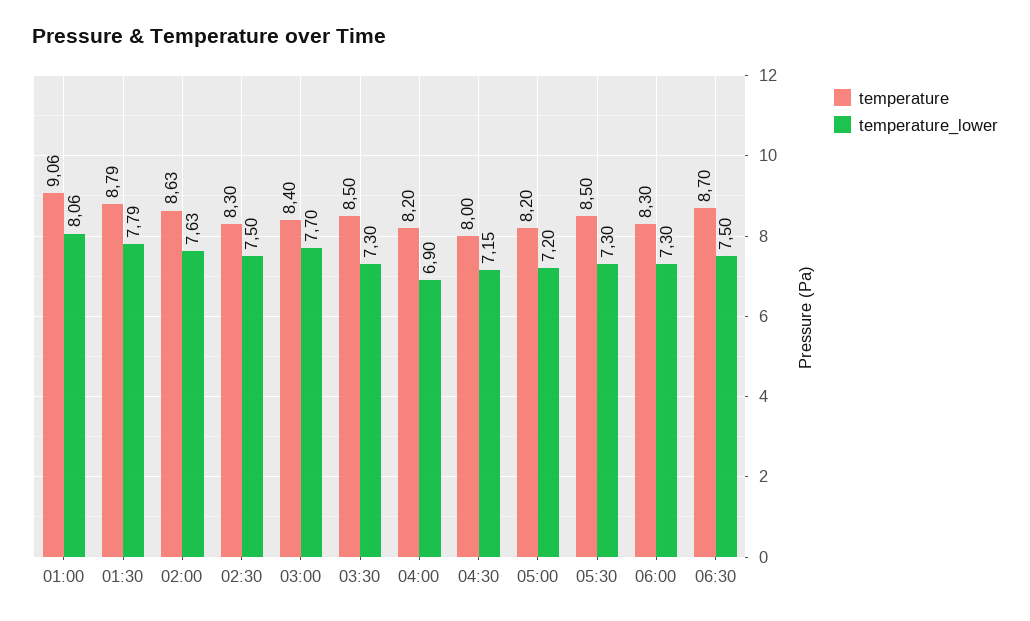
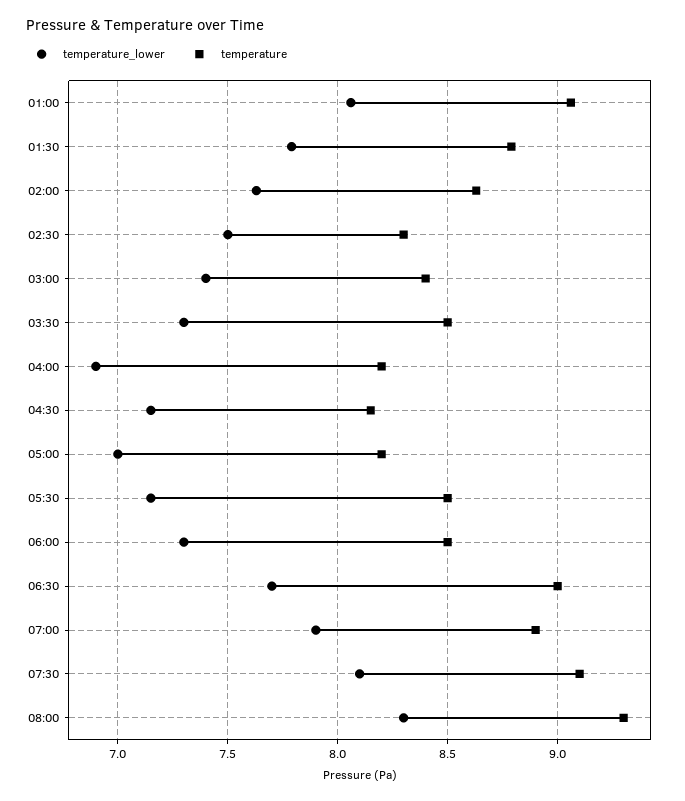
temperature_lower, 03:00: 7.7 -> 7.4
temperature, 04:30: 8 -> 8.15
temperature_lower, 05:00: 7.2 -> 7
temperature_lower, 05:30: 7.3 -> 7.15
temperature, 06:00: 8.3 -> 8.5
temperature, 06:30: 8.7 -> 9
temperature_lower, 06:30: 7.5 -> 7.7
temperature_lower, 07:00: none -> 7.9
temperature, 07:00: none -> 8.9
temperature_lower, 07:30: none -> 8.1
temperature, 07:30: none -> 9.1
temperature_lower, 08:00: none -> 8.3
temperature, 08:00: none -> 9.3

